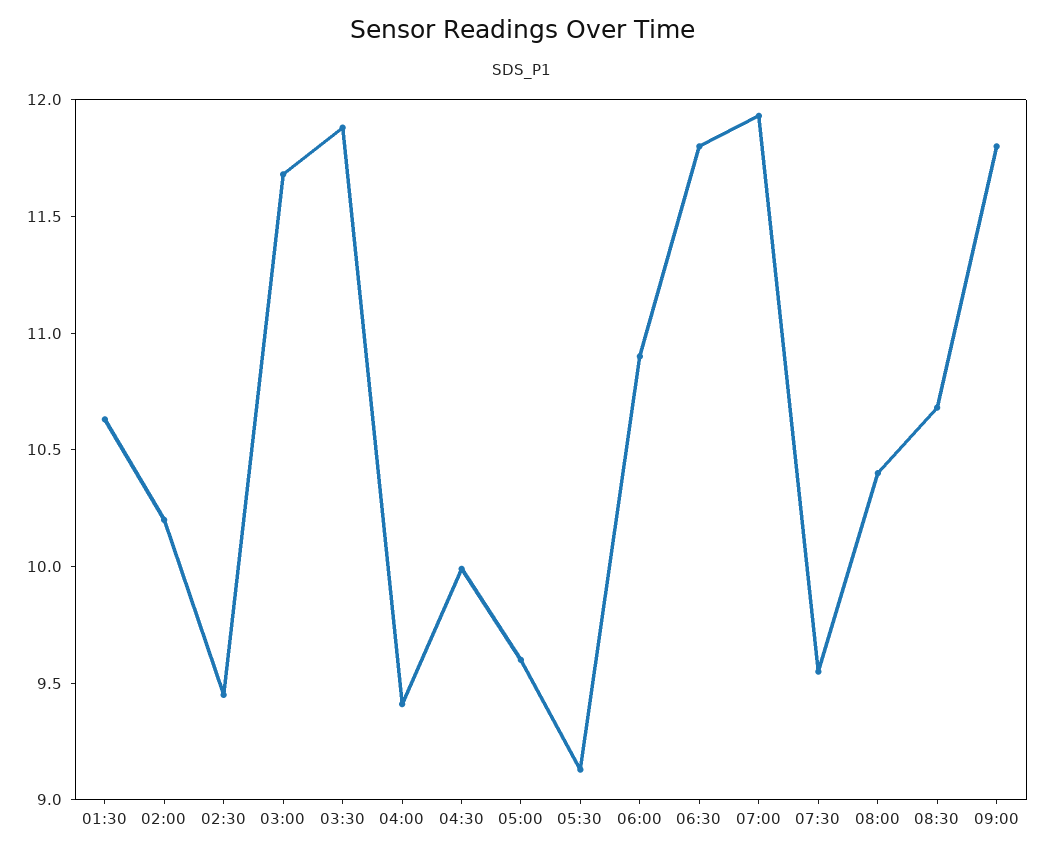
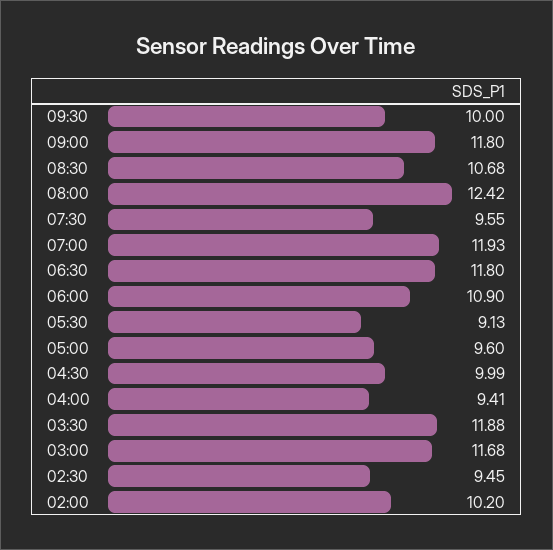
01:30: 10.6 -> none
08:00: 10.4 -> 12.42
09:30: none -> 10

